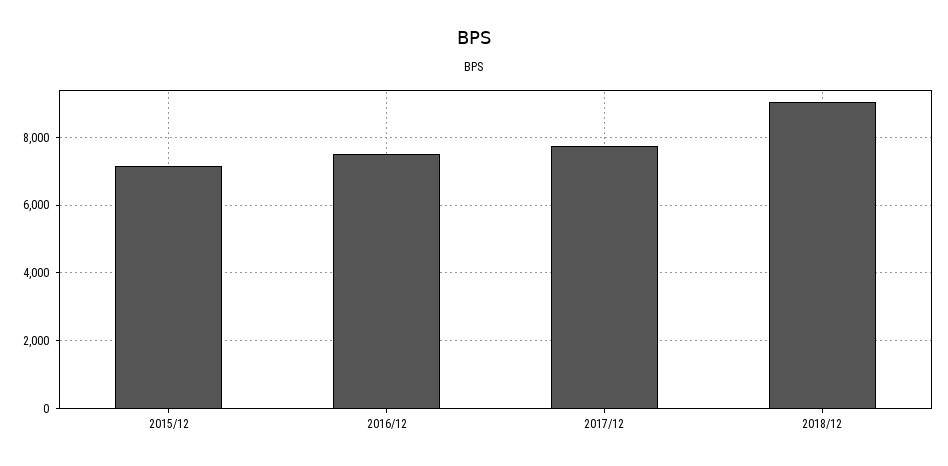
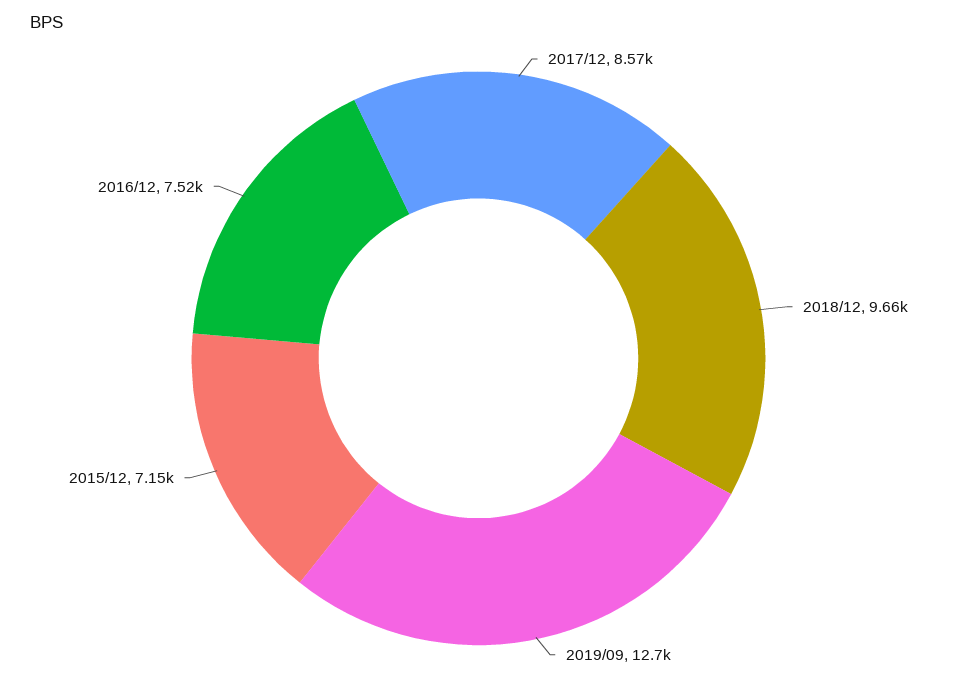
2017/12: 7800 -> 8570
2018/12: 9000 -> 9660
2019/09: none -> 12700

